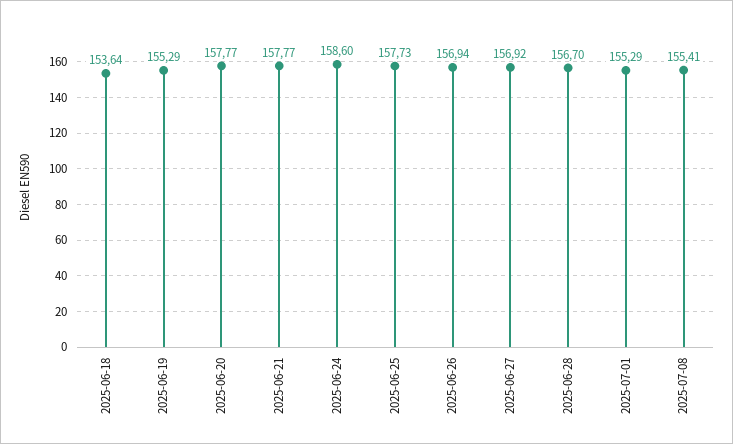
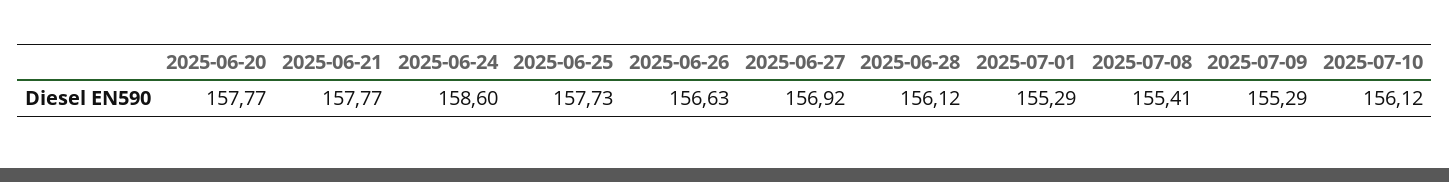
2025-06-18: 153.64 -> none
2025-06-19: 155.29 -> none
2025-06-26: 156.94 -> 156.63
2025-06-28: 156.7 -> 156.12
2025-07-09: none -> 155.29
2025-07-10: none -> 156.12

